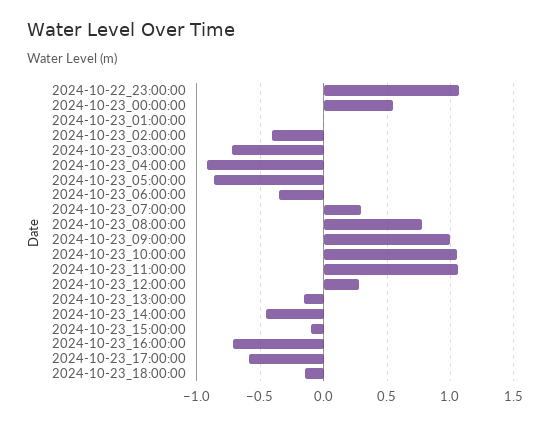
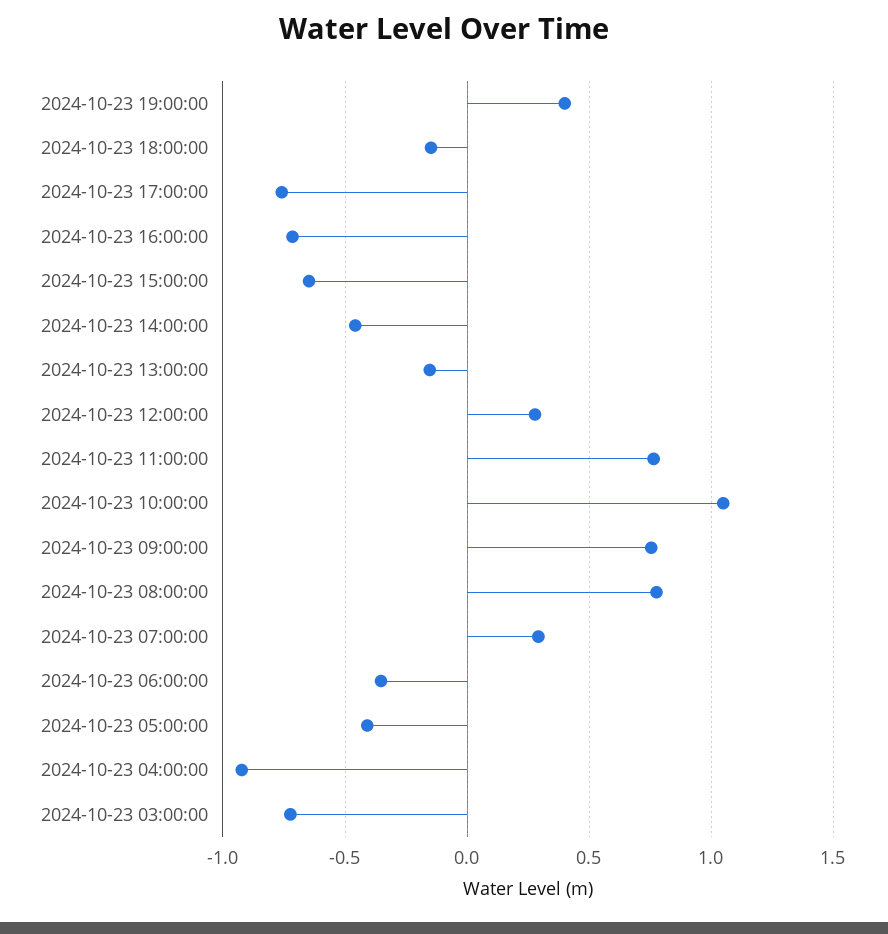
2024-10-22_23:00:00: 1.05 -> none
2024-10-23_00:00:00: 0.55 -> none
2024-10-23_01:00:00: 0 -> none
2024-10-23_02:00:00: -0.4 -> none
2024-10-23_05:00:00: -0.85 -> -0.4
2024-10-23_09:00:00: 1 -> 0.75
2024-10-23_11:00:00: 1.05 -> 0.75
2024-10-23_15:00:00: -0.1 -> -0.65
2024-10-23_17:00:00: -0.6 -> -0.75
2024-10-23 19:00:00: none -> 0.4

